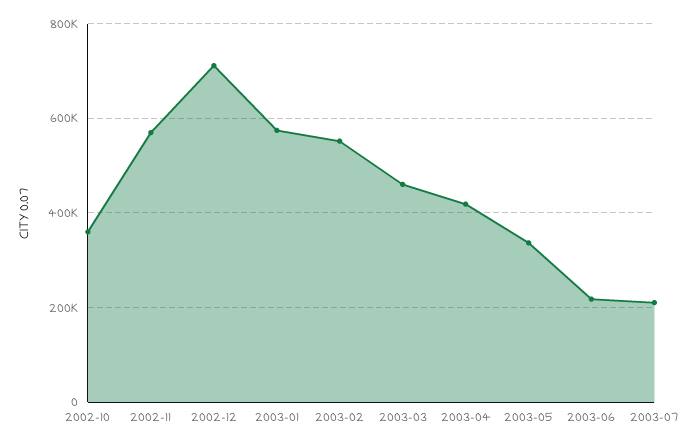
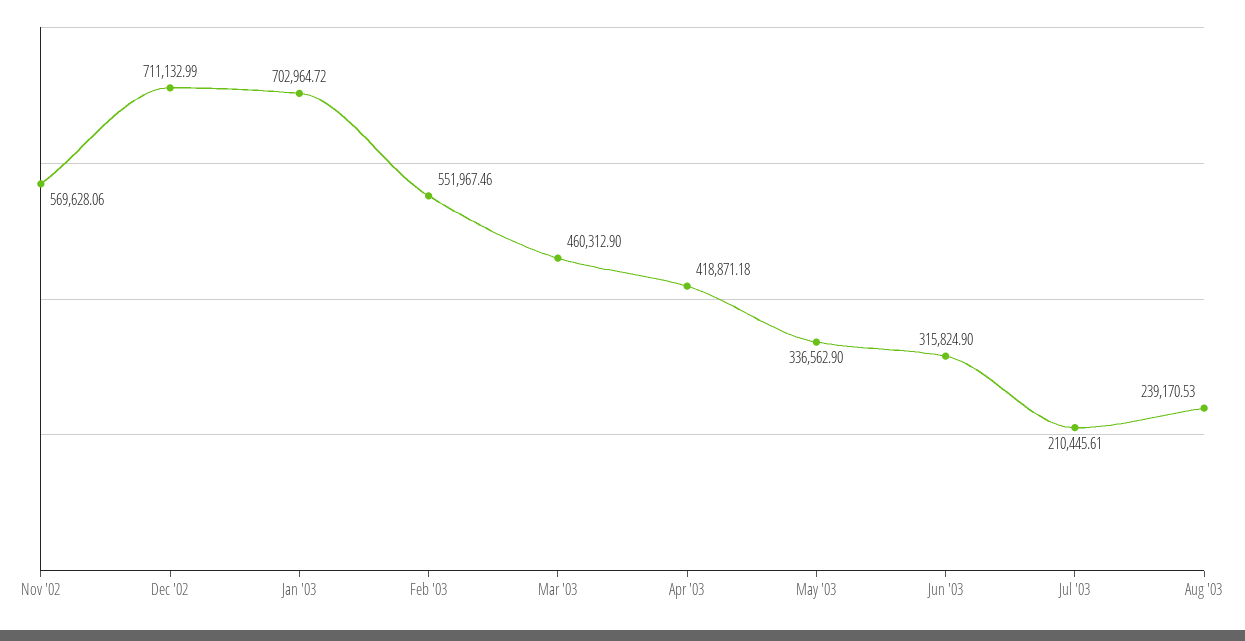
2002-10: 360000 -> none
2003-01: 580000 -> 702964.72
2003-06: 220000 -> 315824.9
Aug '03: none -> 239170.53

